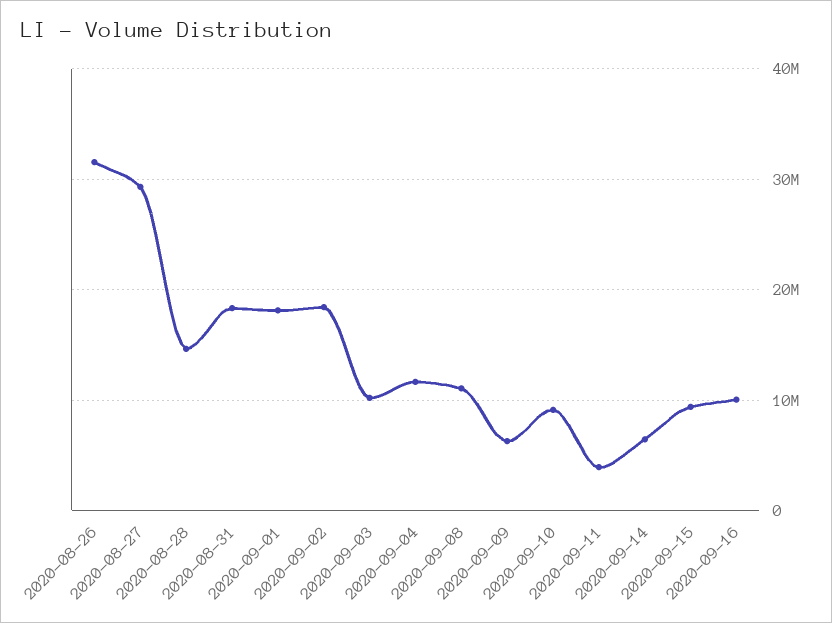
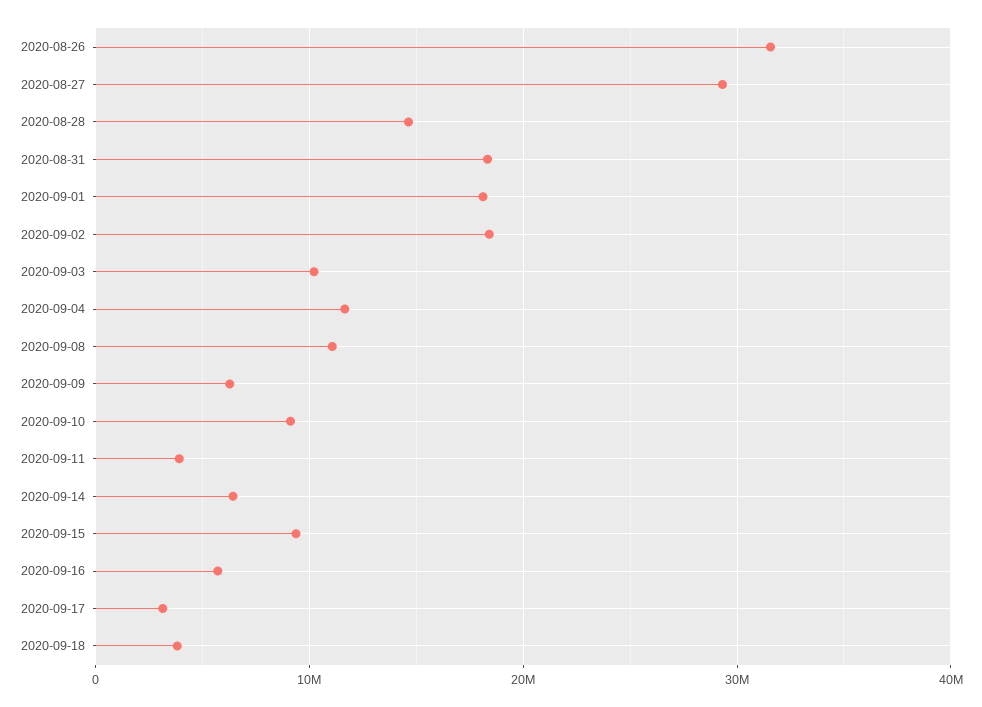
2020-09-16: 10000000 -> 6000000
2020-09-17: none -> 3000000
2020-09-18: none -> 4000000

